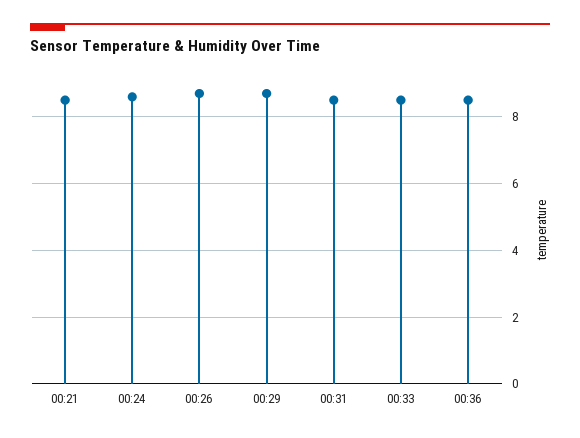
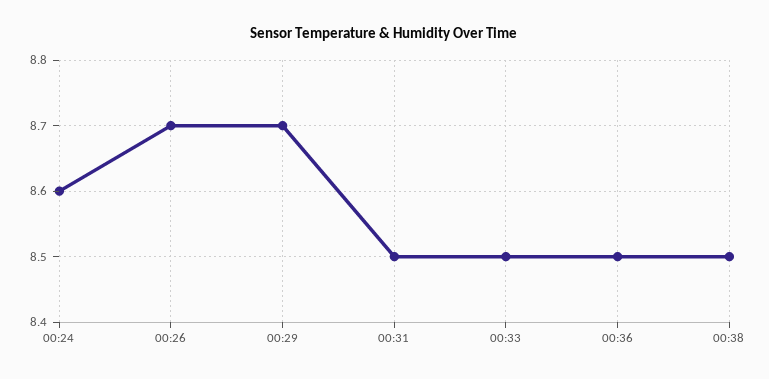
00:21: 8.5 -> none
00:38: none -> 8.5

